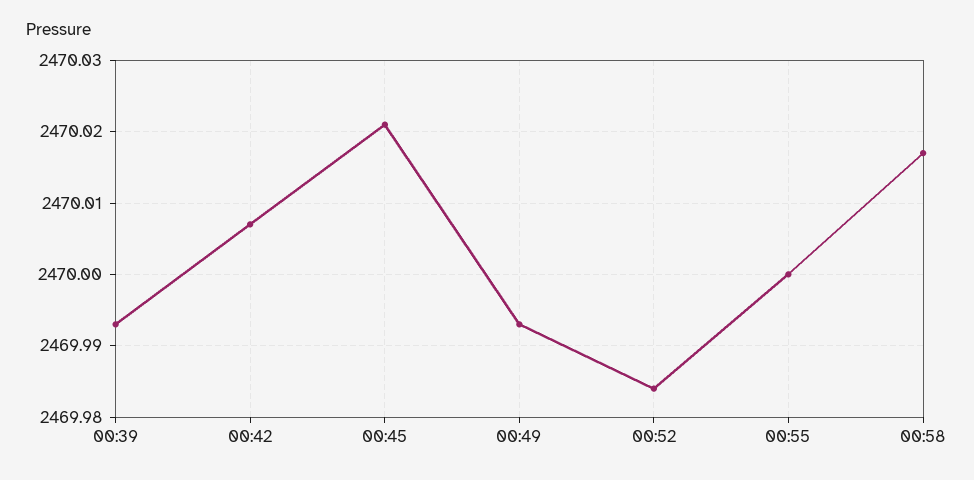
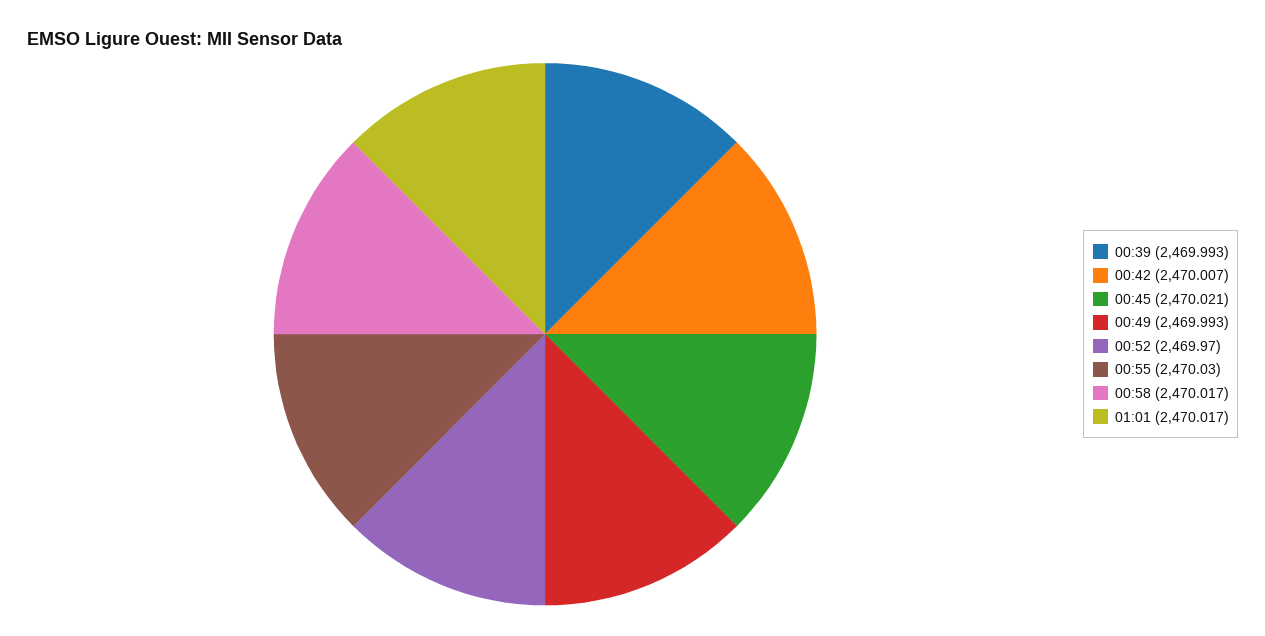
00:52: 2469.984 -> 2469.97
00:55: 2470 -> 2470.03
01:01: none -> 2470.017

